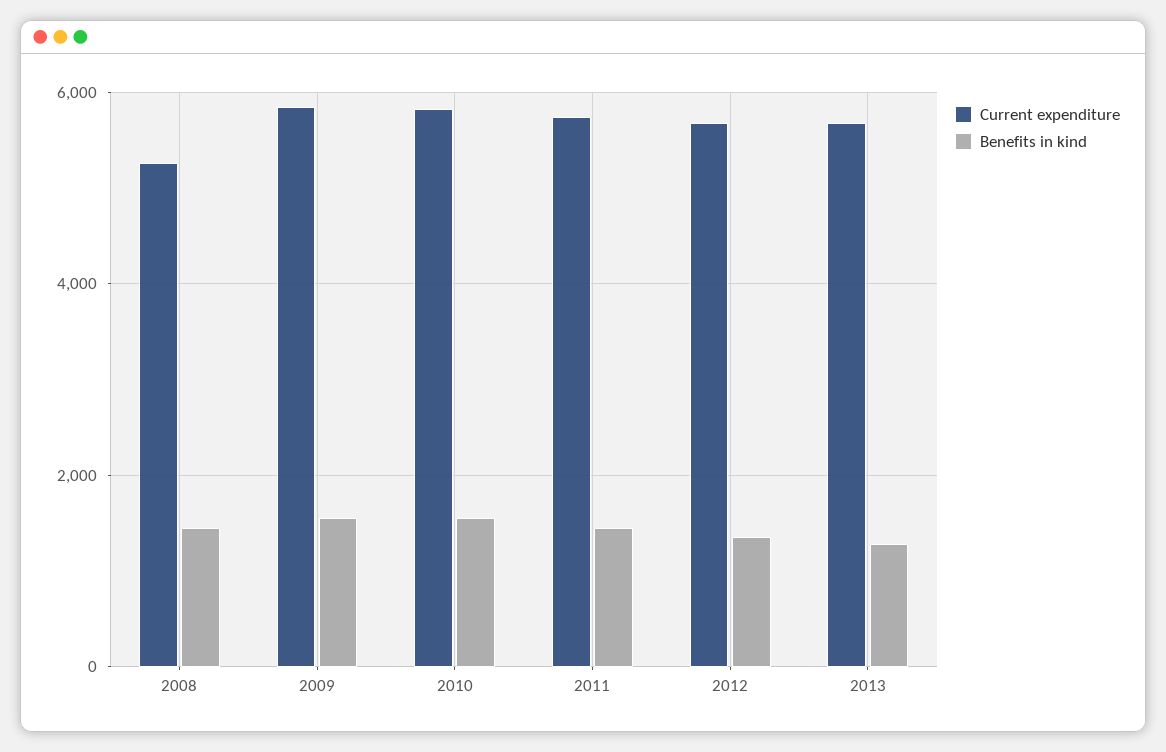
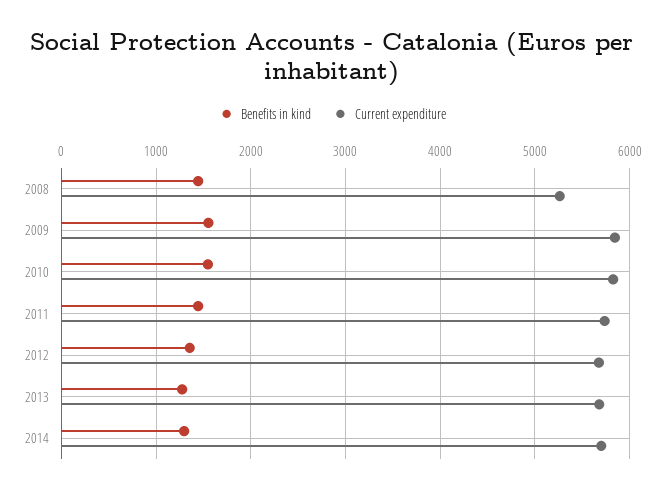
Benefits in kind, 2014: none -> 1300
Current expenditure, 2014: none -> 5700

